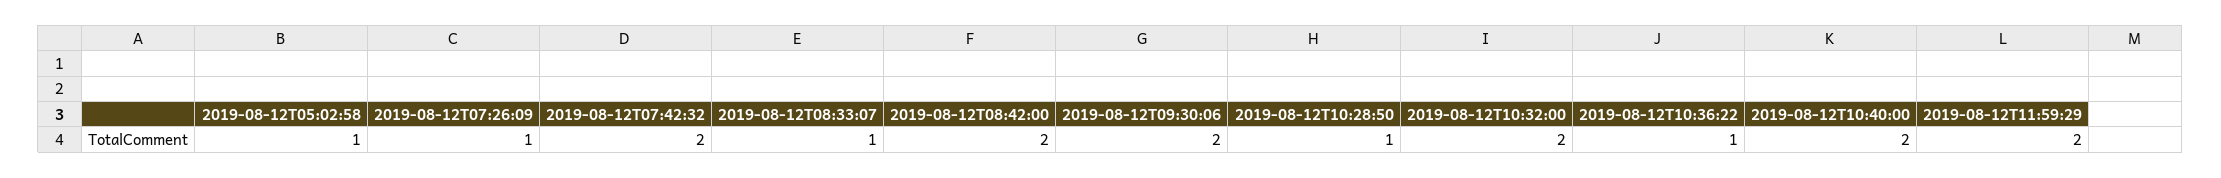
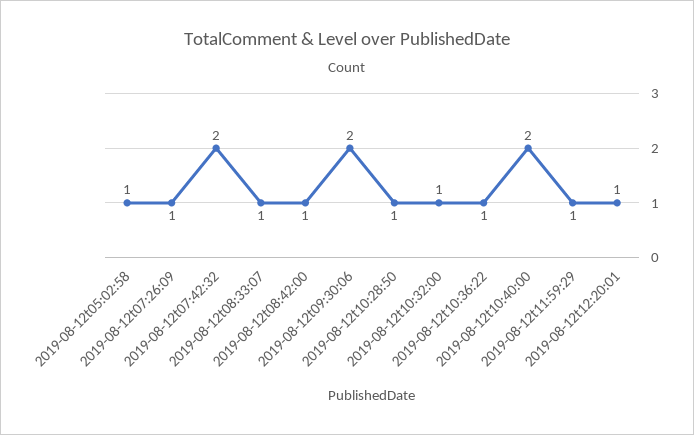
2019-08-12T08:42:00: 2 -> 1
2019-08-12T10:32:00: 2 -> 1
2019-08-12T11:59:29: 2 -> 1
2019-08-12t12:20:01: none -> 1

